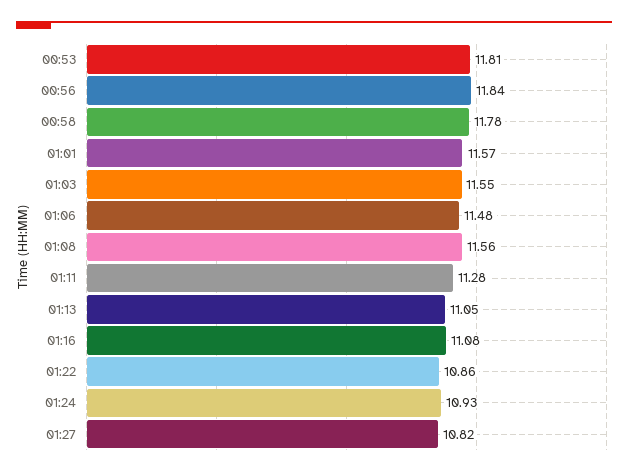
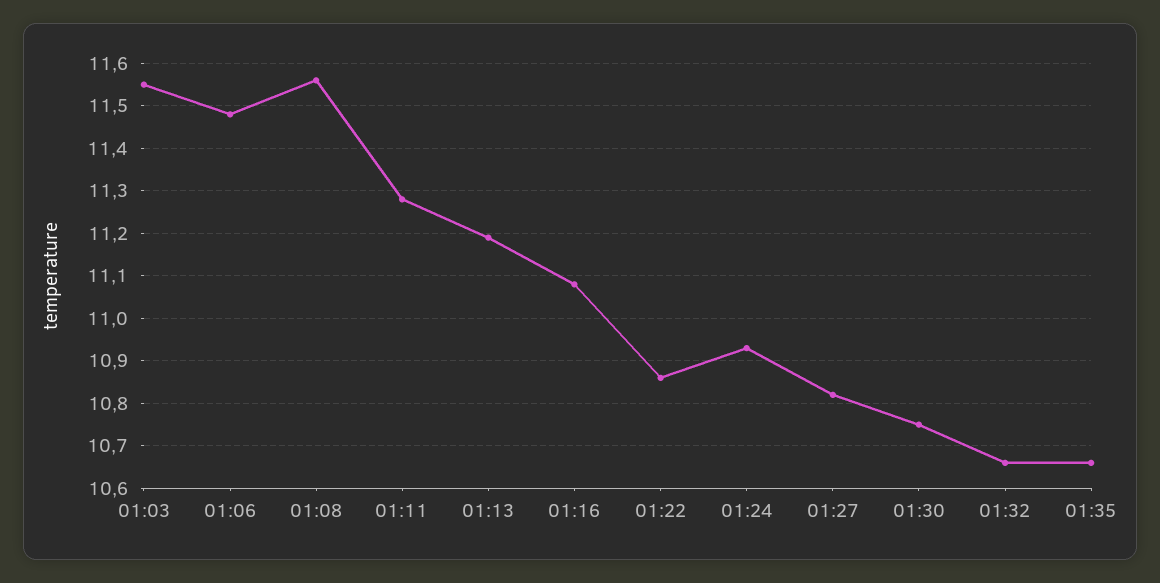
00:53: 11.81 -> none
00:56: 11.84 -> none
00:58: 11.78 -> none
01:01: 11.57 -> none
01:13: 11.05 -> 11.2
01:30: none -> 10.75
01:32: none -> 10.65
01:35: none -> 10.65

